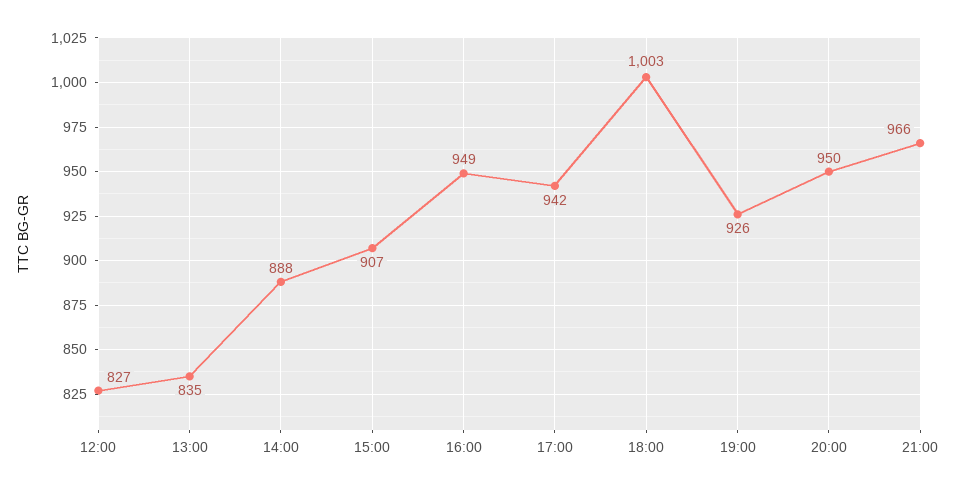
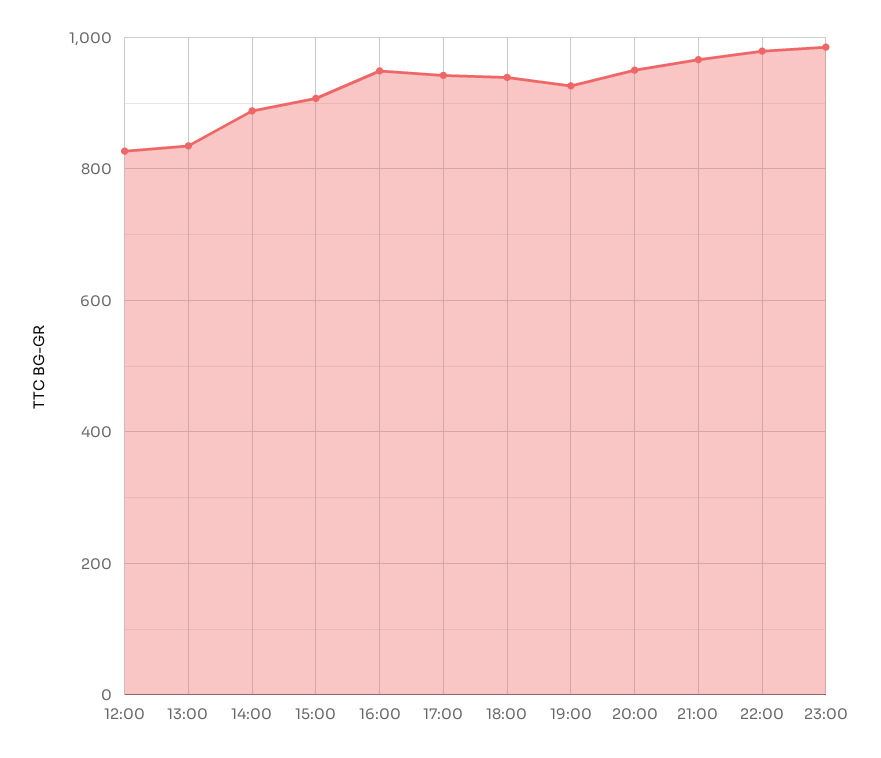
18:00: 1003 -> 940
22:00: none -> 980
23:00: none -> 980

